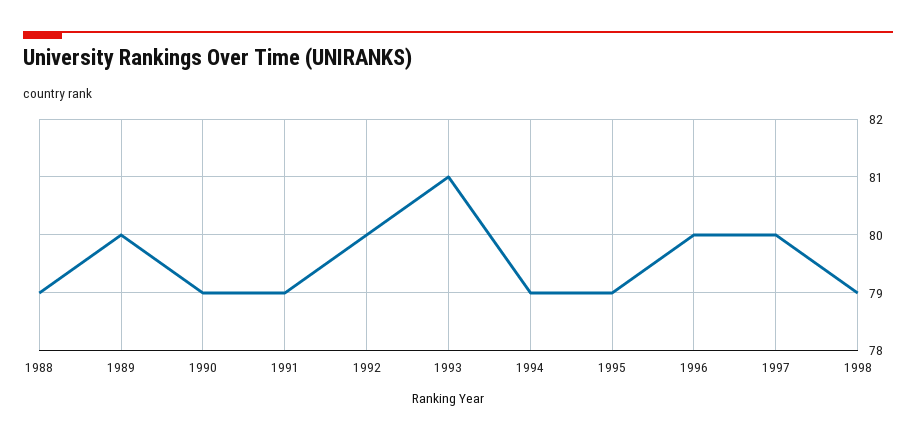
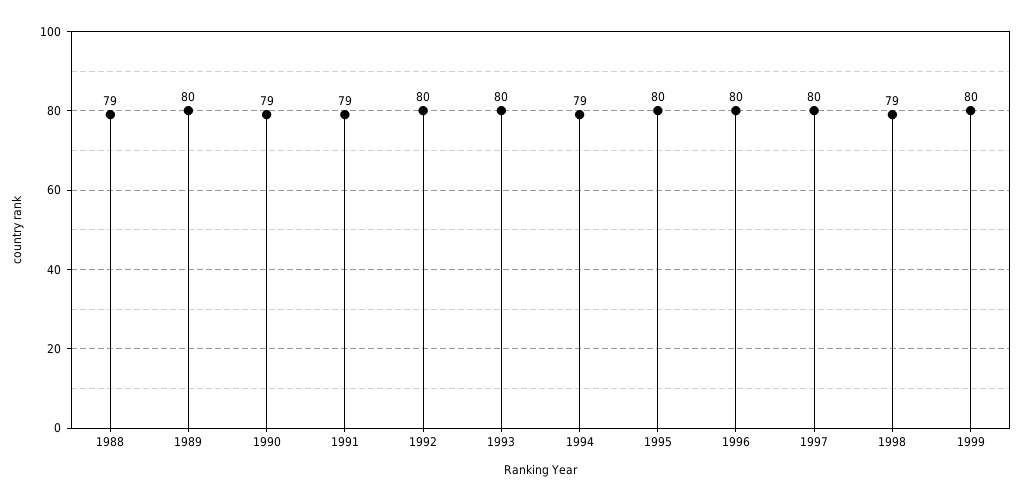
1993: 81 -> 80
1995: 79 -> 80
1999: none -> 80

